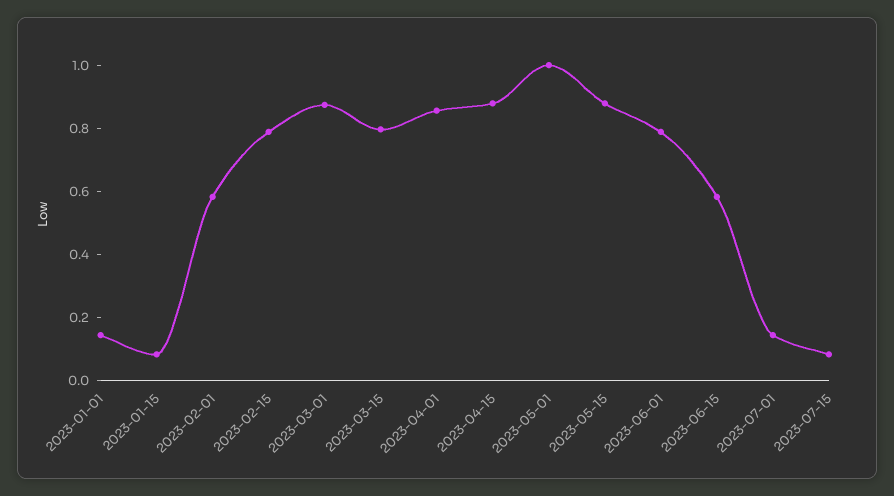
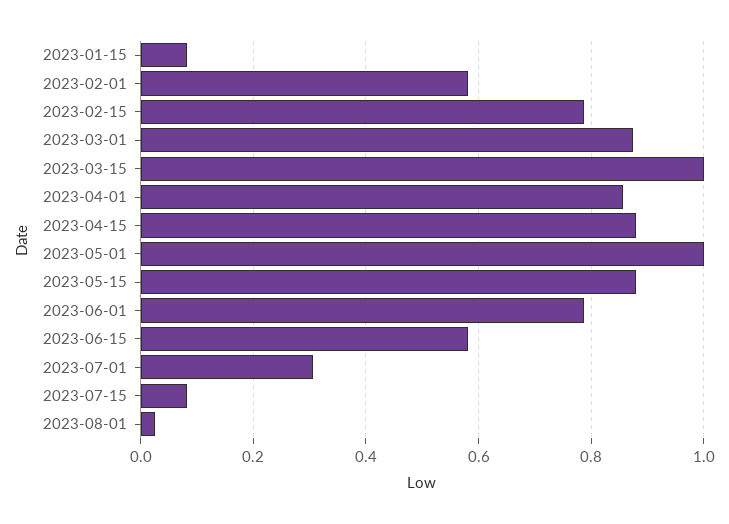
2023-01-01: 0.15 -> none
2023-03-15: 0.8 -> 1
2023-07-01: 0.15 -> 0.3
2023-08-01: none -> 0.02

